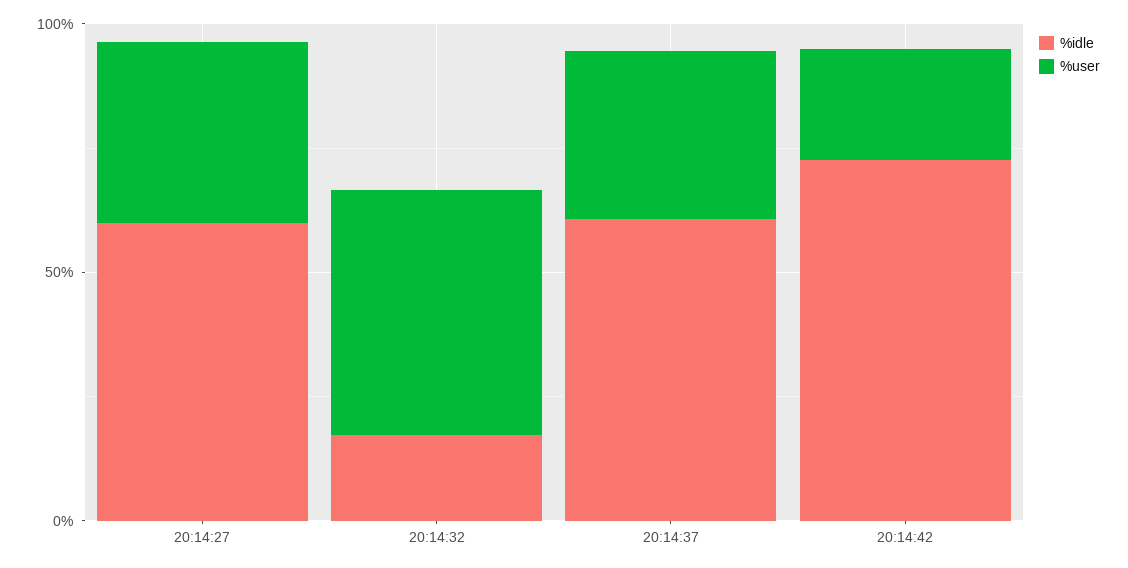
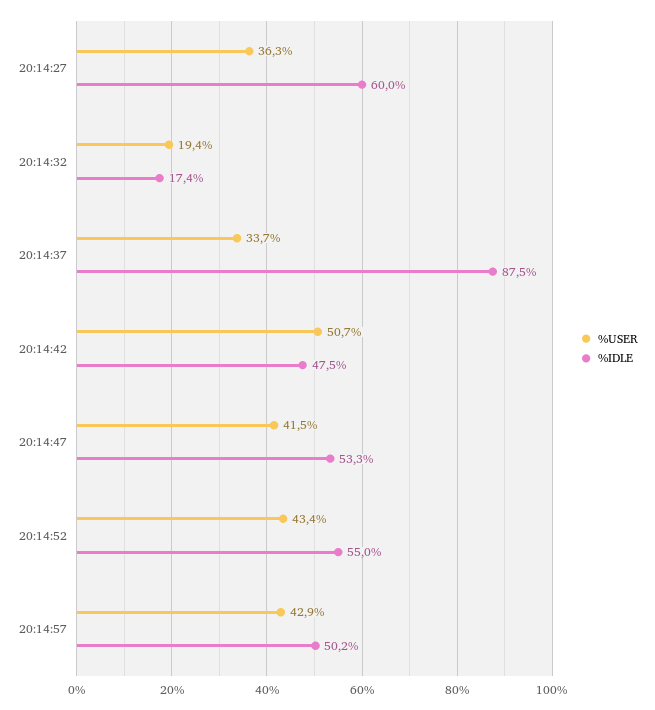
%user, 20:14:32: 50 -> 19.4
%idle, 20:14:37: 60 -> 87.5
%idle, 20:14:42: 70 -> 47.5
%user, 20:14:42: 20 -> 50.7
%user, 20:14:47: none -> 41.5
%idle, 20:14:47: none -> 53.3
%user, 20:14:52: none -> 43.4
%idle, 20:14:52: none -> 55
%user, 20:14:57: none -> 42.9
%idle, 20:14:57: none -> 50.2

